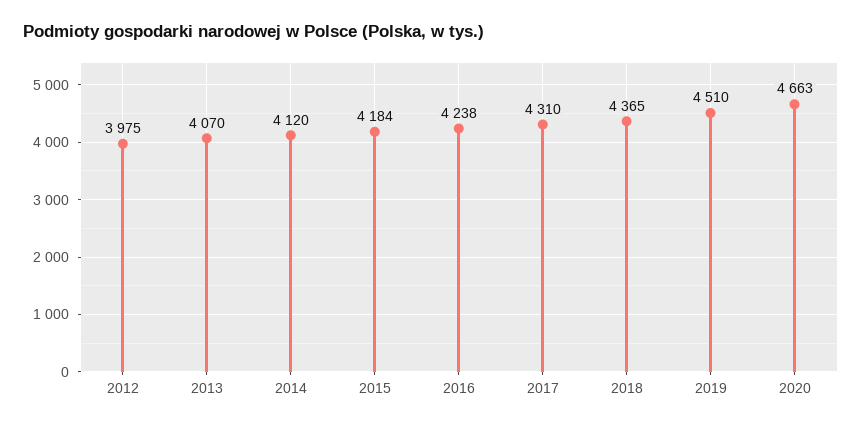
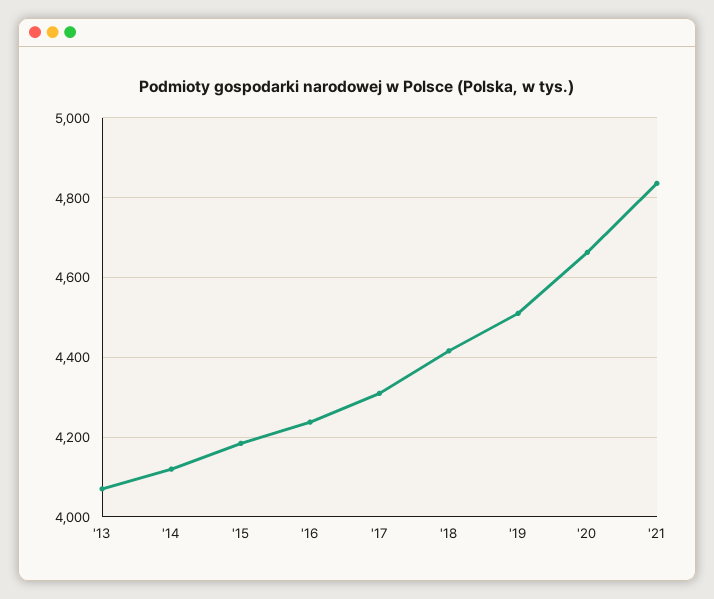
2012: 3975 -> none
2018: 4365 -> 4420
'21: none -> 4840

